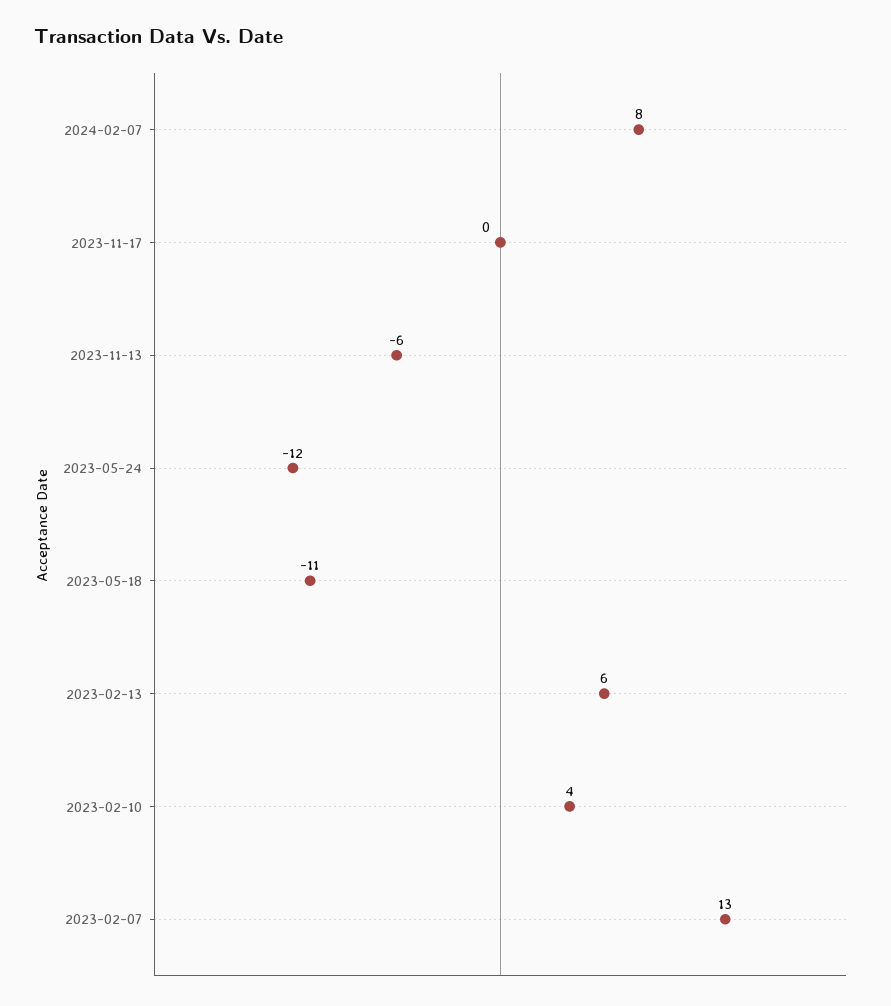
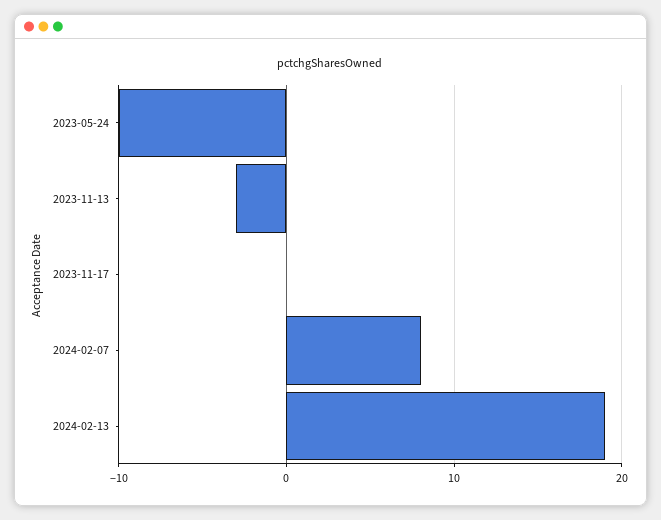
2023-11-13: -6 -> -3
2023-05-24: -12 -> -10
2023-05-18: -11 -> none
2023-02-13: 6 -> none
2023-02-10: 4 -> none
2023-02-07: 13 -> none
2024-02-13: none -> 19

